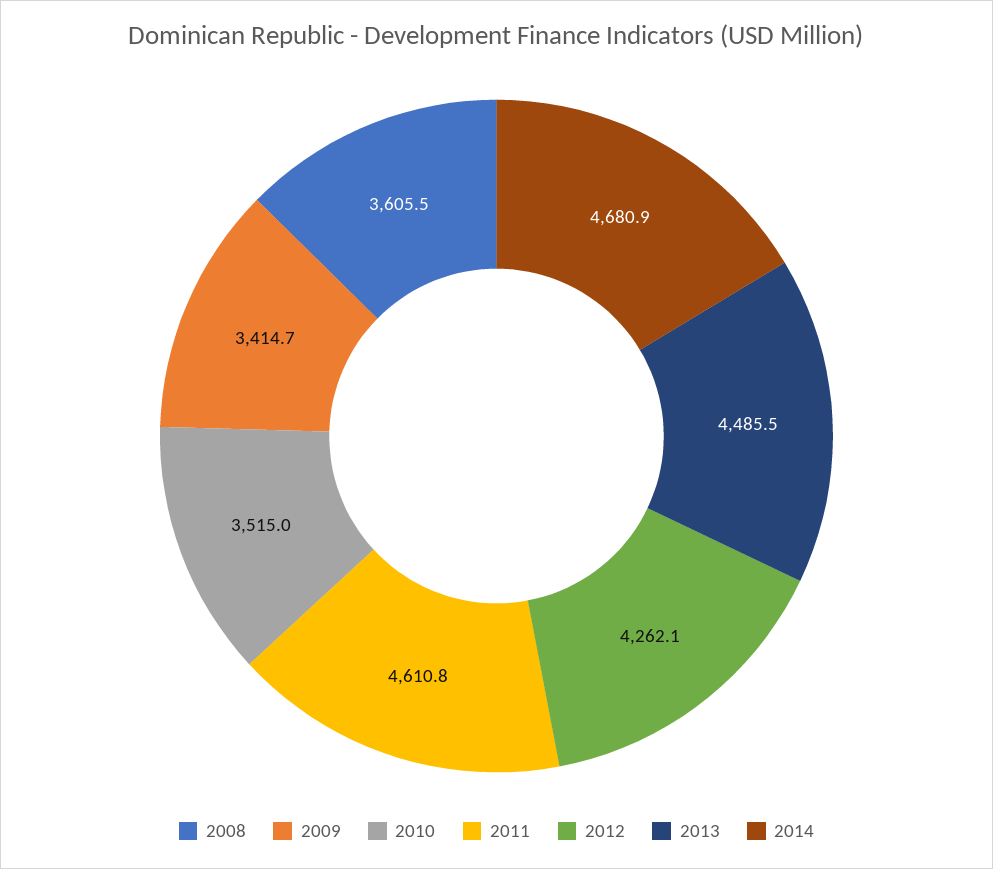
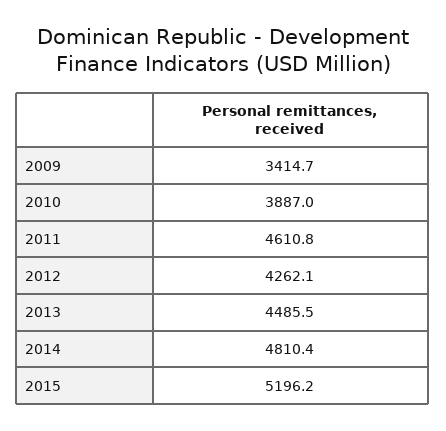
2008: 3605.5 -> none
2010: 3515 -> 3887
2014: 4680.9 -> 4810.4
2015: none -> 5196.2

